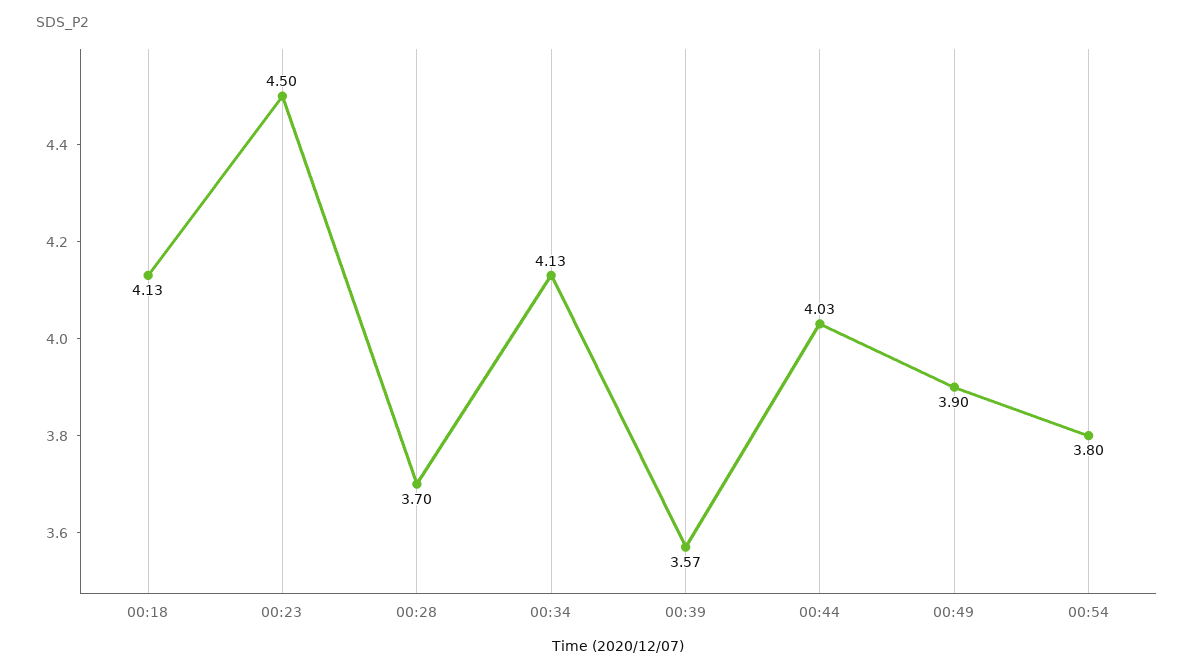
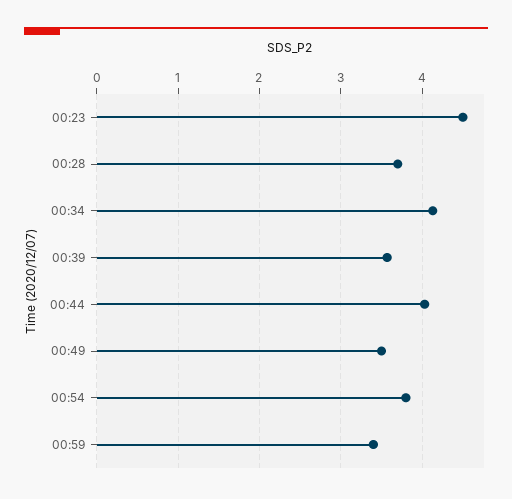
00:18: 4.13 -> none
00:49: 3.9 -> 3.5
00:59: none -> 3.4

